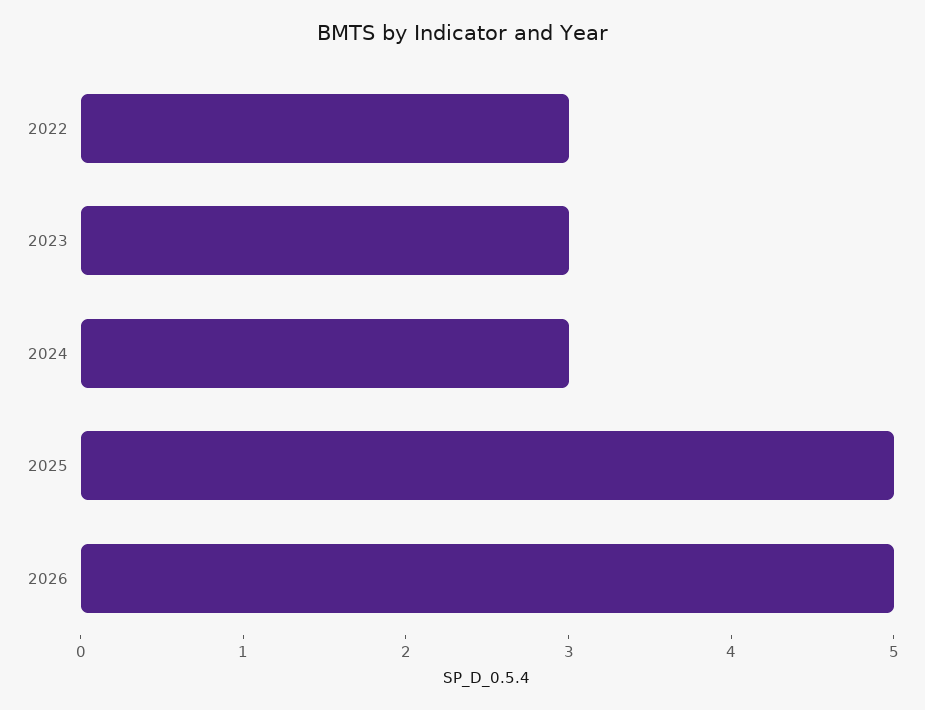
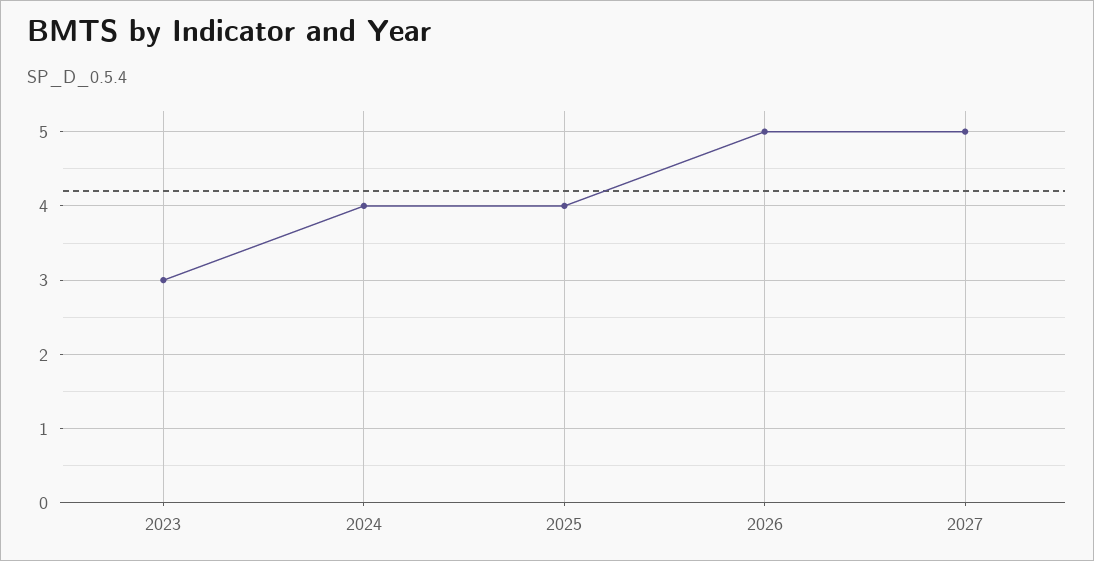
2022: 3 -> none
2024: 3 -> 4
2025: 5 -> 4
2027: none -> 5

